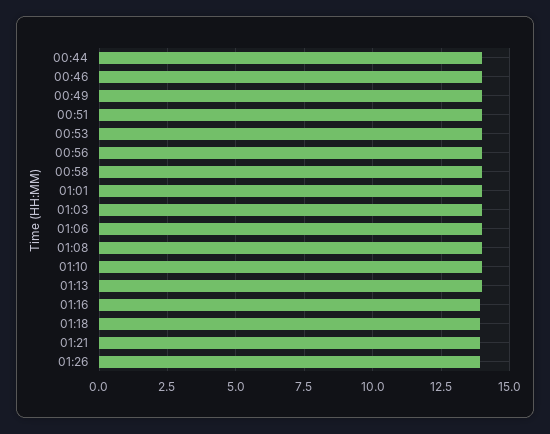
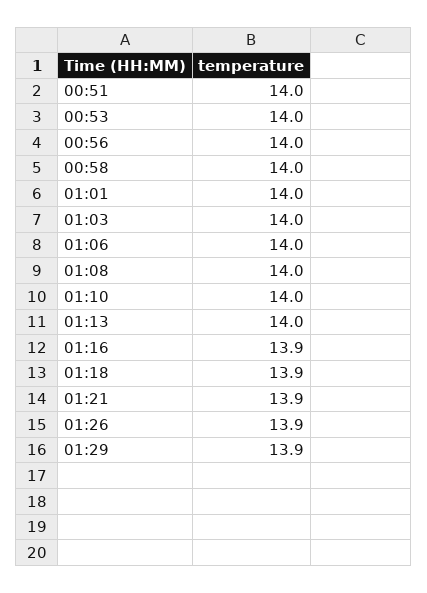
00:44: 14 -> none
00:46: 14 -> none
00:49: 14 -> none
01:29: none -> 13.9

